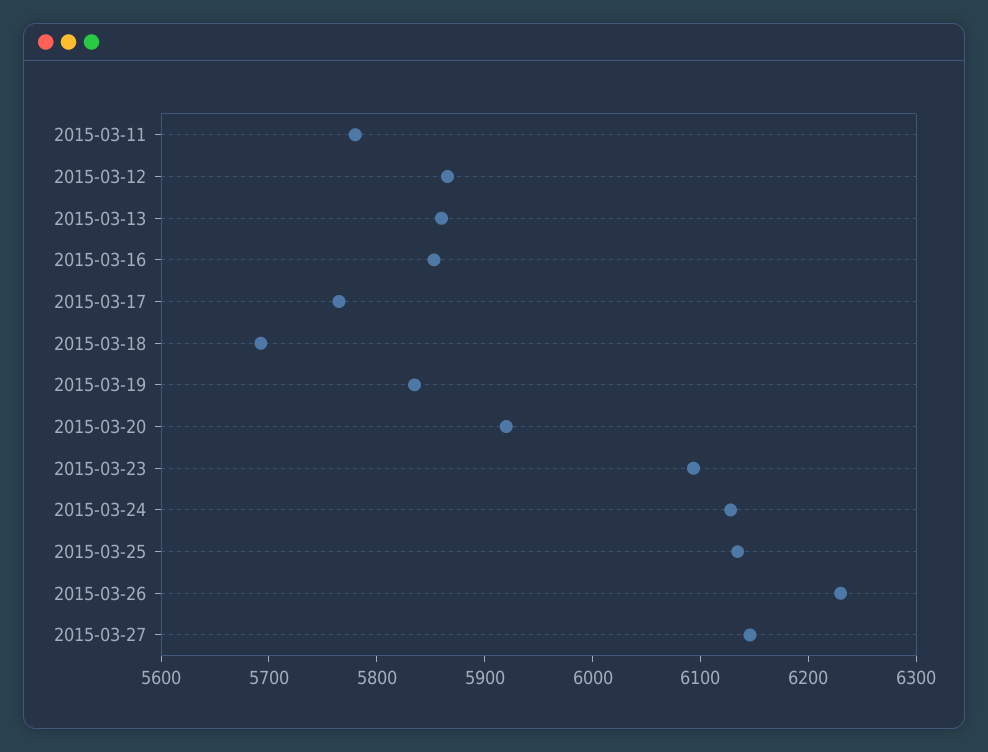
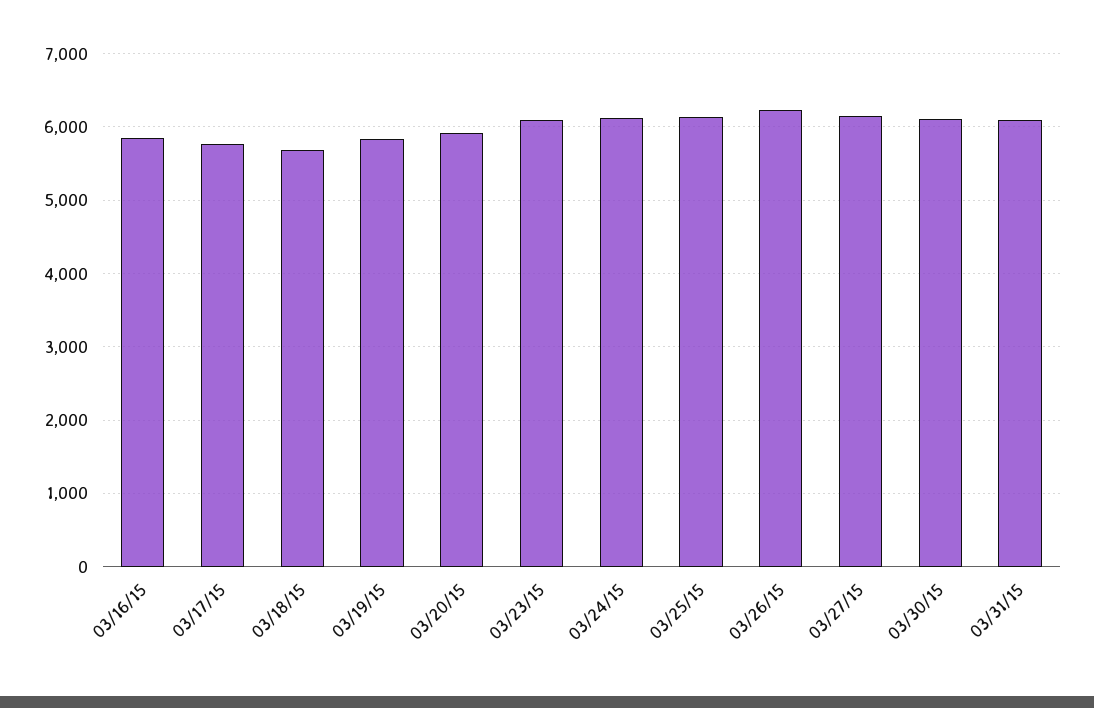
2015-03-11: 5780 -> none
2015-03-12: 5860 -> none
2015-03-13: 5860 -> none
03/30/15: none -> 6100
03/31/15: none -> 6100

